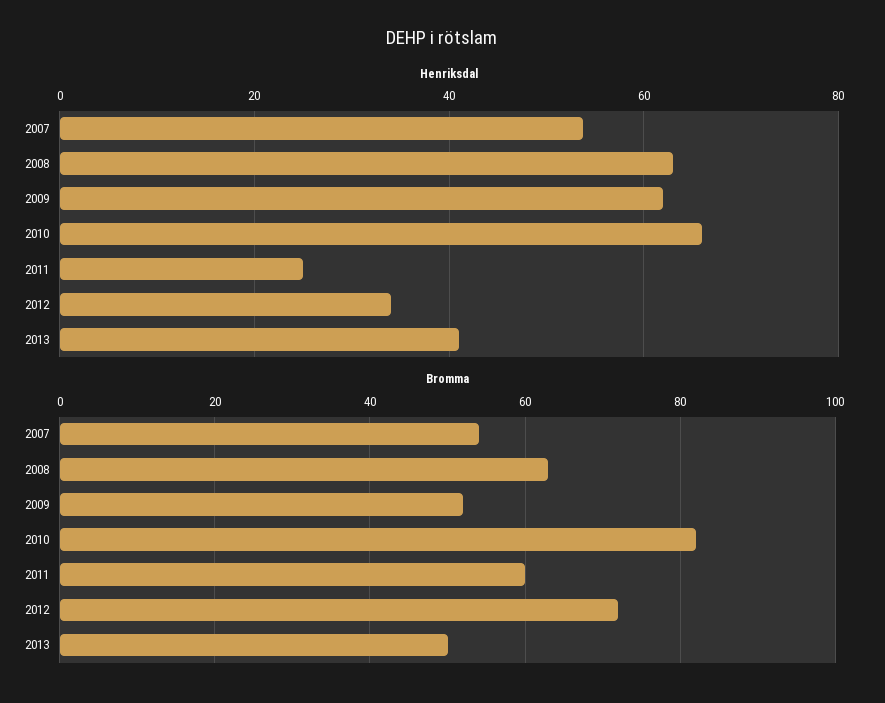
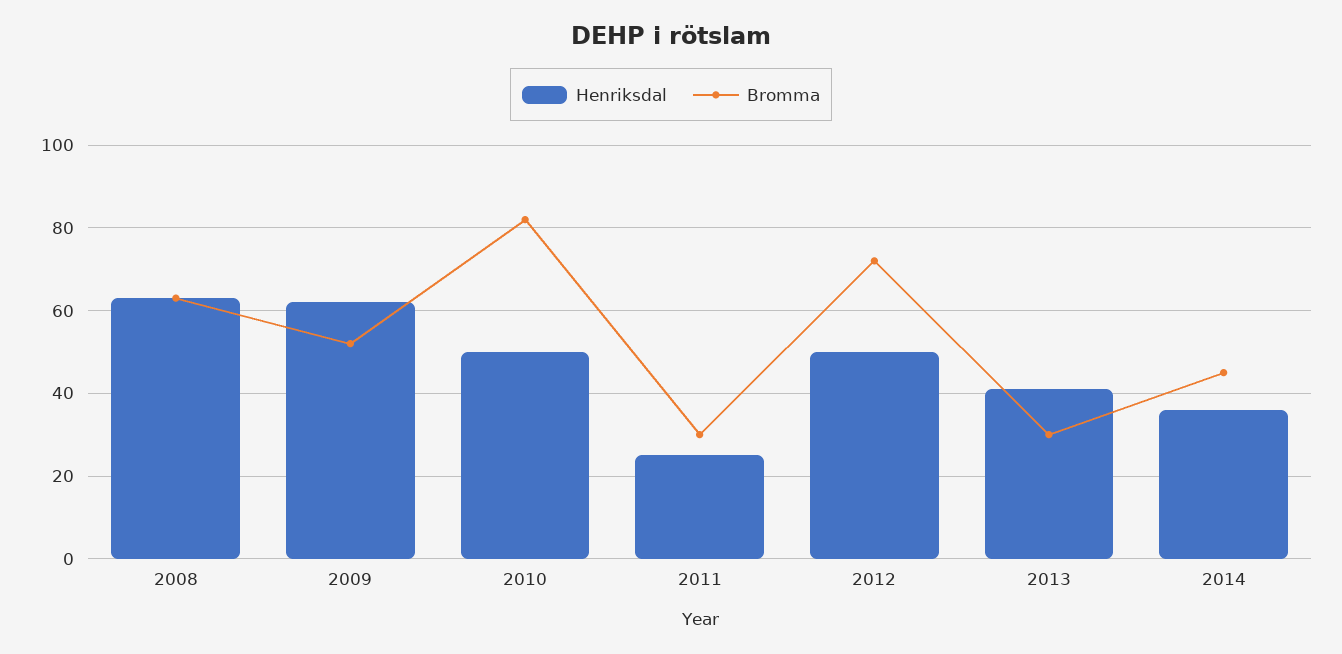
Henriksdal, 2007: 54 -> none
Henriksdal, 2010: 66 -> 50
Henriksdal, 2012: 34 -> 50
Bromma, 2007: 55 -> none
Bromma, 2011: 60 -> 30
Bromma, 2013: 50 -> 30
Henriksdal, 2014: none -> 35
Bromma, 2014: none -> 45

